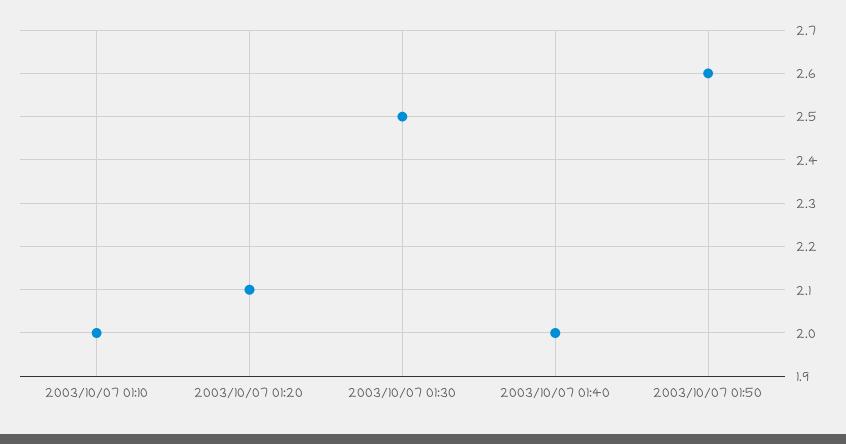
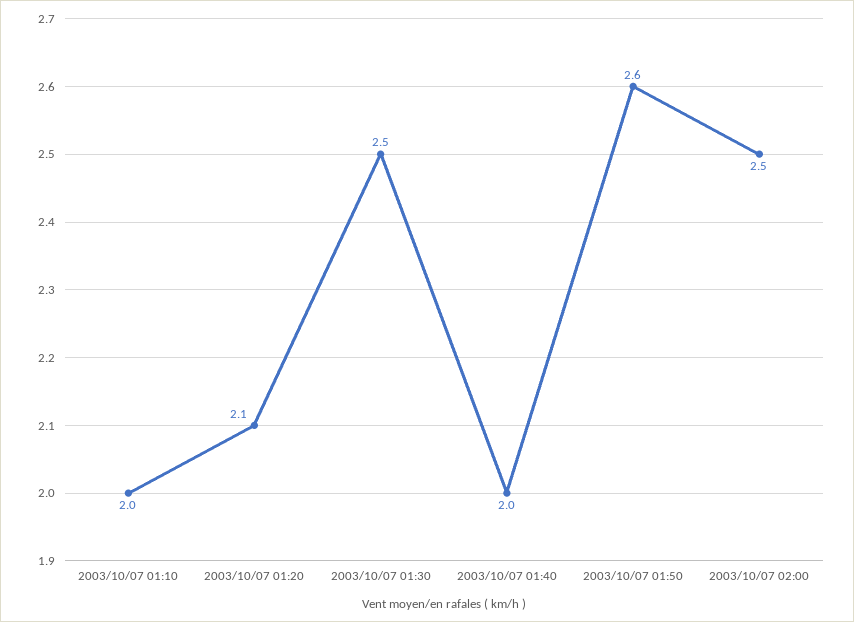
2003/10/07 02:00: none -> 2.5

